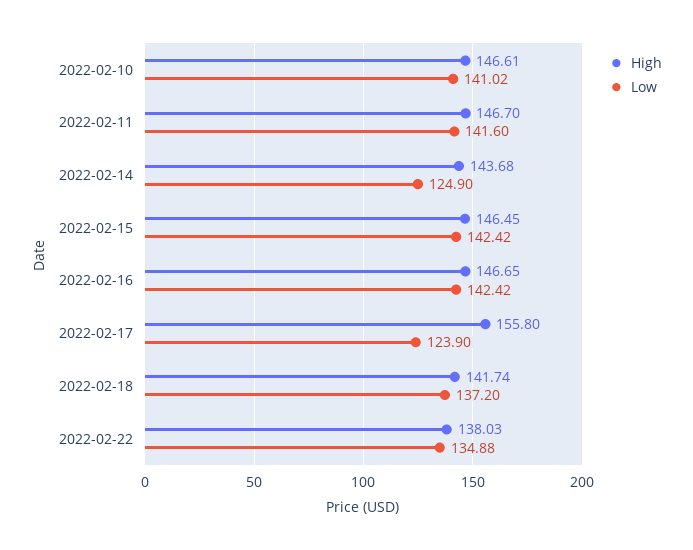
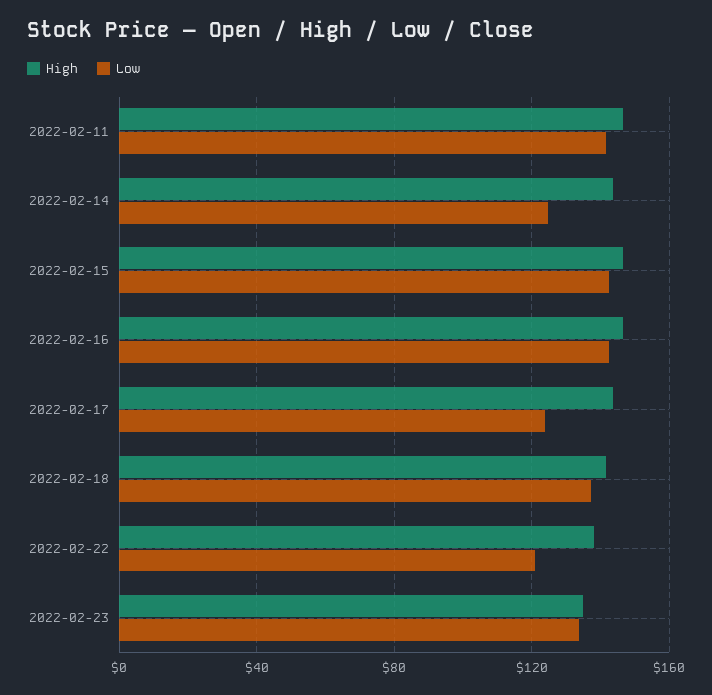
High, 2022-02-10: 146.61 -> none
Low, 2022-02-10: 141.02 -> none
High, 2022-02-17: 155.8 -> 145
Low, 2022-02-22: 134.88 -> 120
High, 2022-02-23: none -> 135
Low, 2022-02-23: none -> 135

